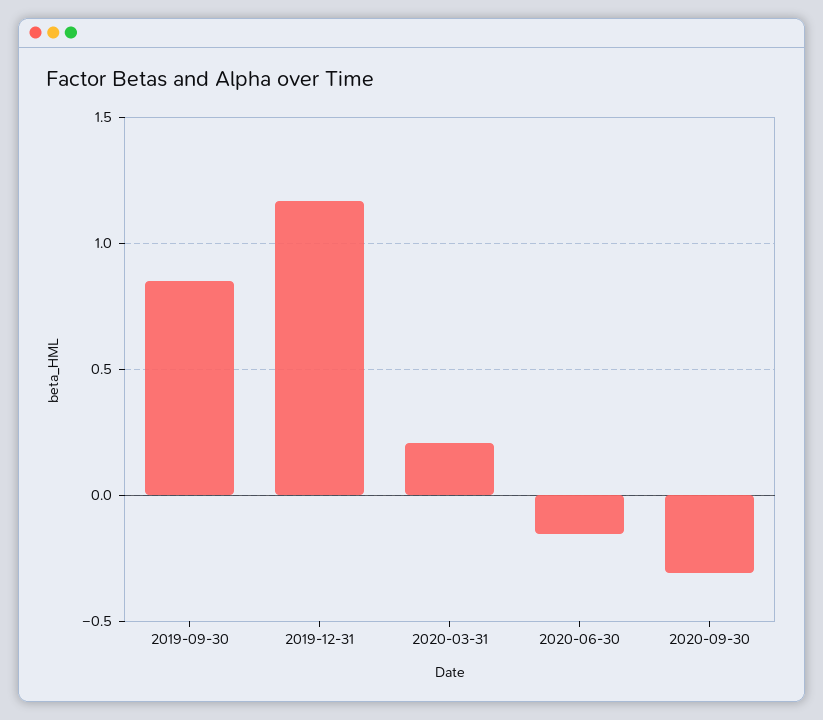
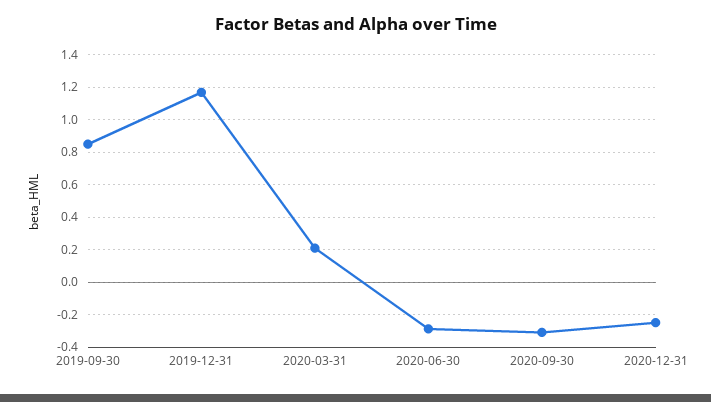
2020-06-30: -0.15 -> -0.3
2020-12-31: none -> -0.25

